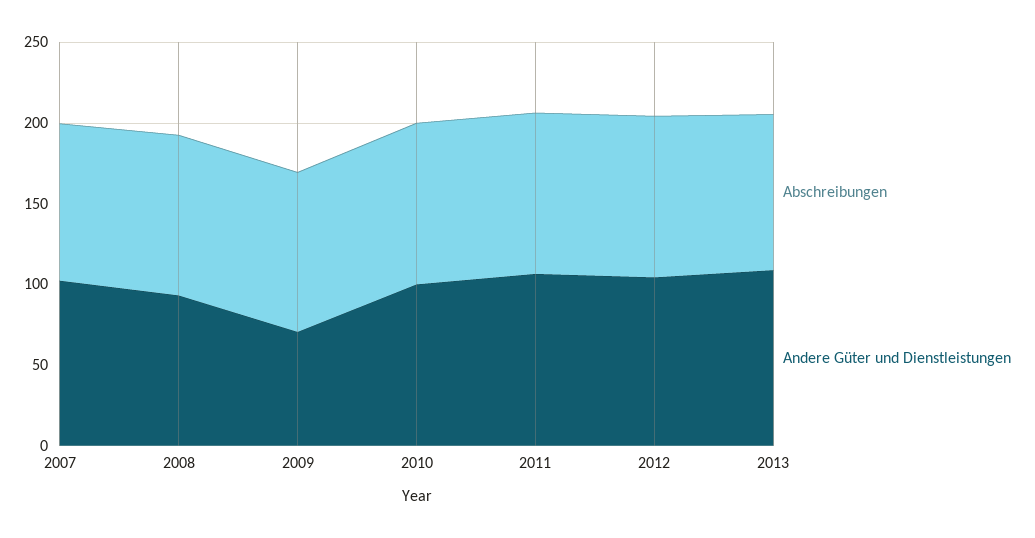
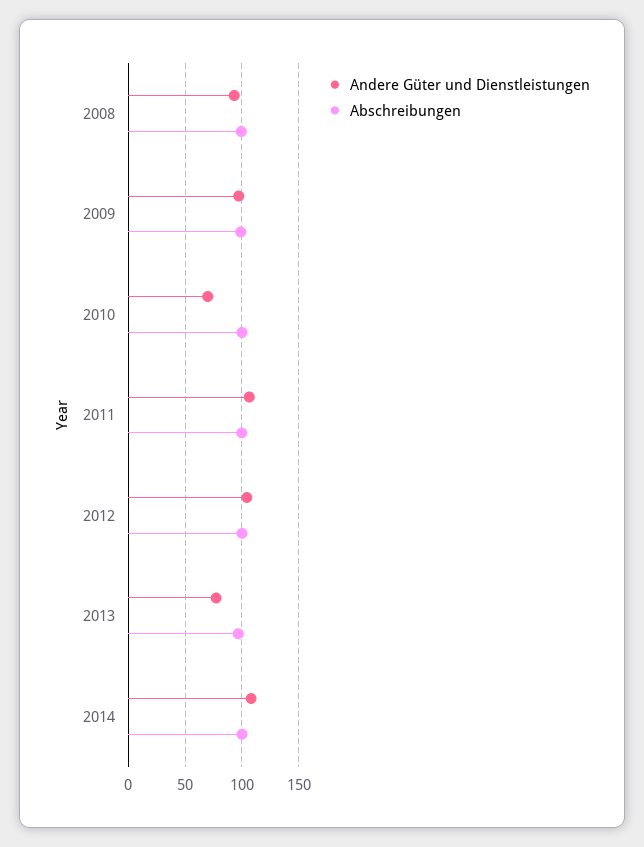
Abschreibungen, 2007: 100 -> none
Andere Güter und Dienstleistungen, 2007: 100 -> none
Andere Güter und Dienstleistungen, 2009: 70 -> 100
Andere Güter und Dienstleistungen, 2010: 100 -> 70
Andere Güter und Dienstleistungen, 2013: 110 -> 80
Andere Güter und Dienstleistungen, 2014: none -> 110
Abschreibungen, 2014: none -> 100

